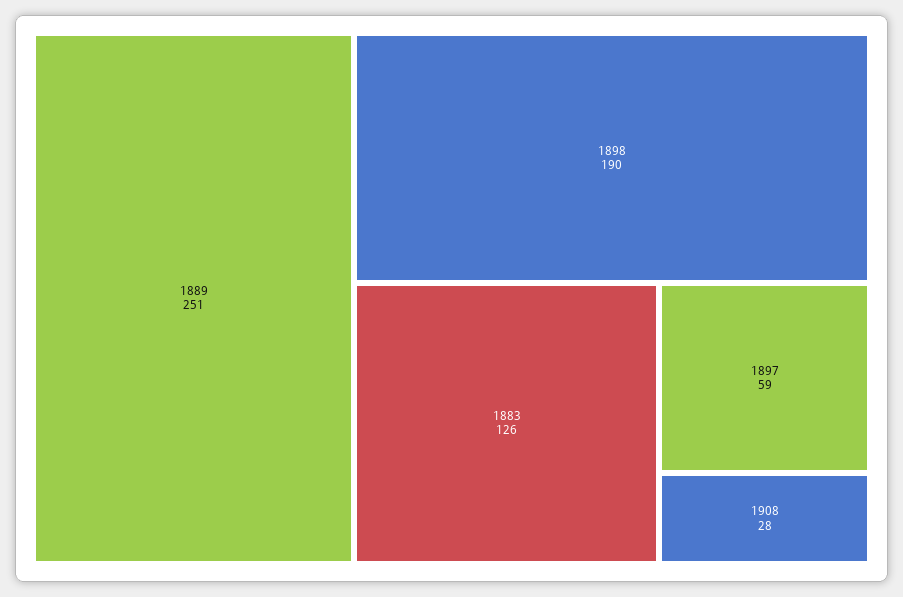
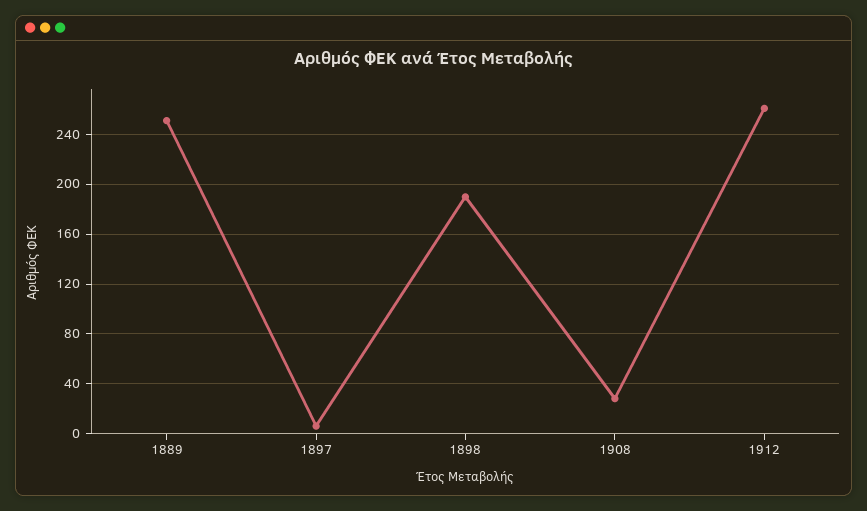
1883: 126 -> none
1897: 59 -> 5
1912: none -> 260

